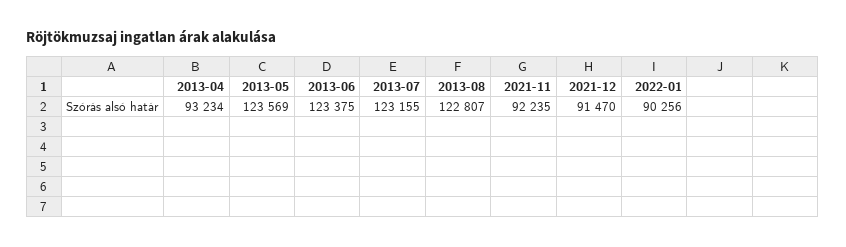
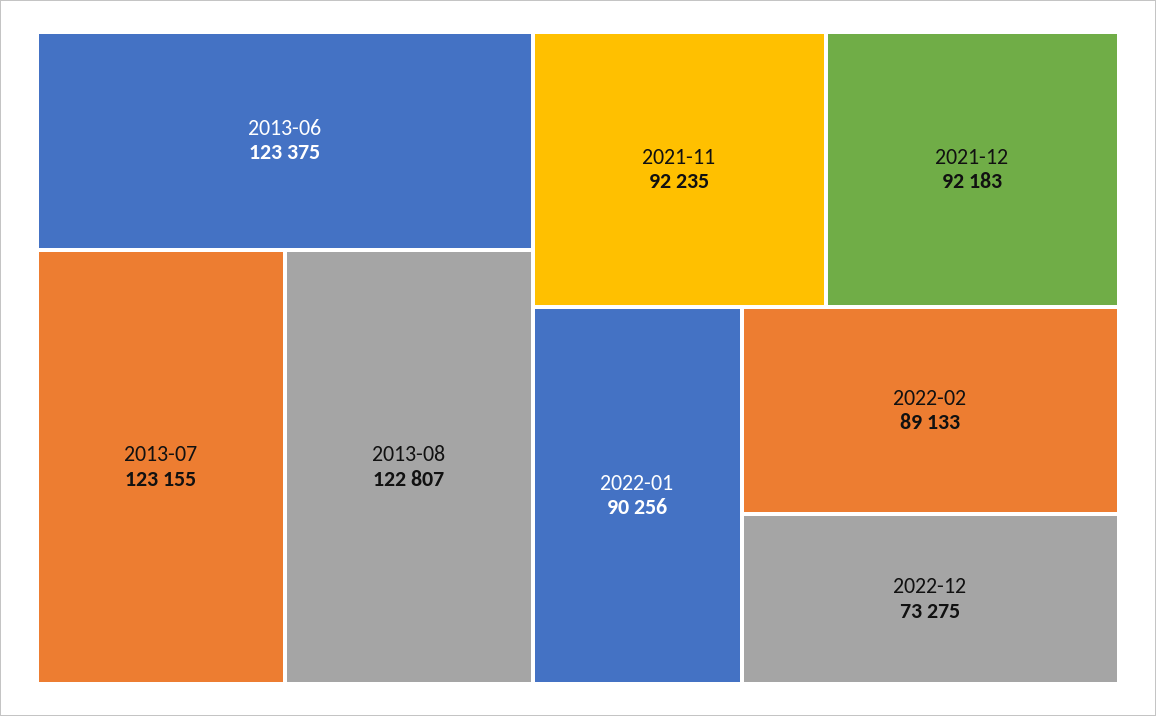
2013-04: 93234 -> none
2013-05: 123569 -> none
2021-12: 91470 -> 92183
2022-02: none -> 89133
2022-12: none -> 73275

